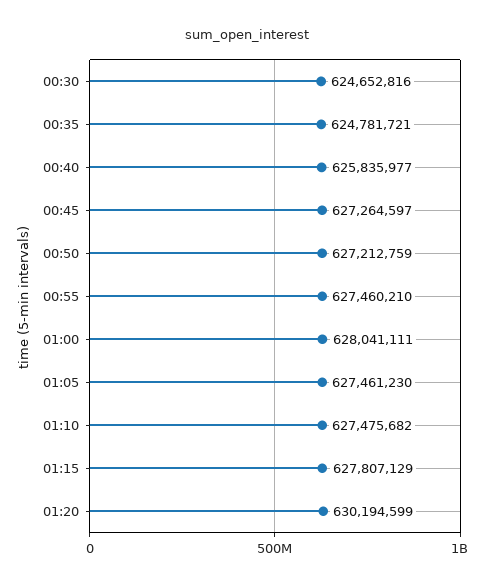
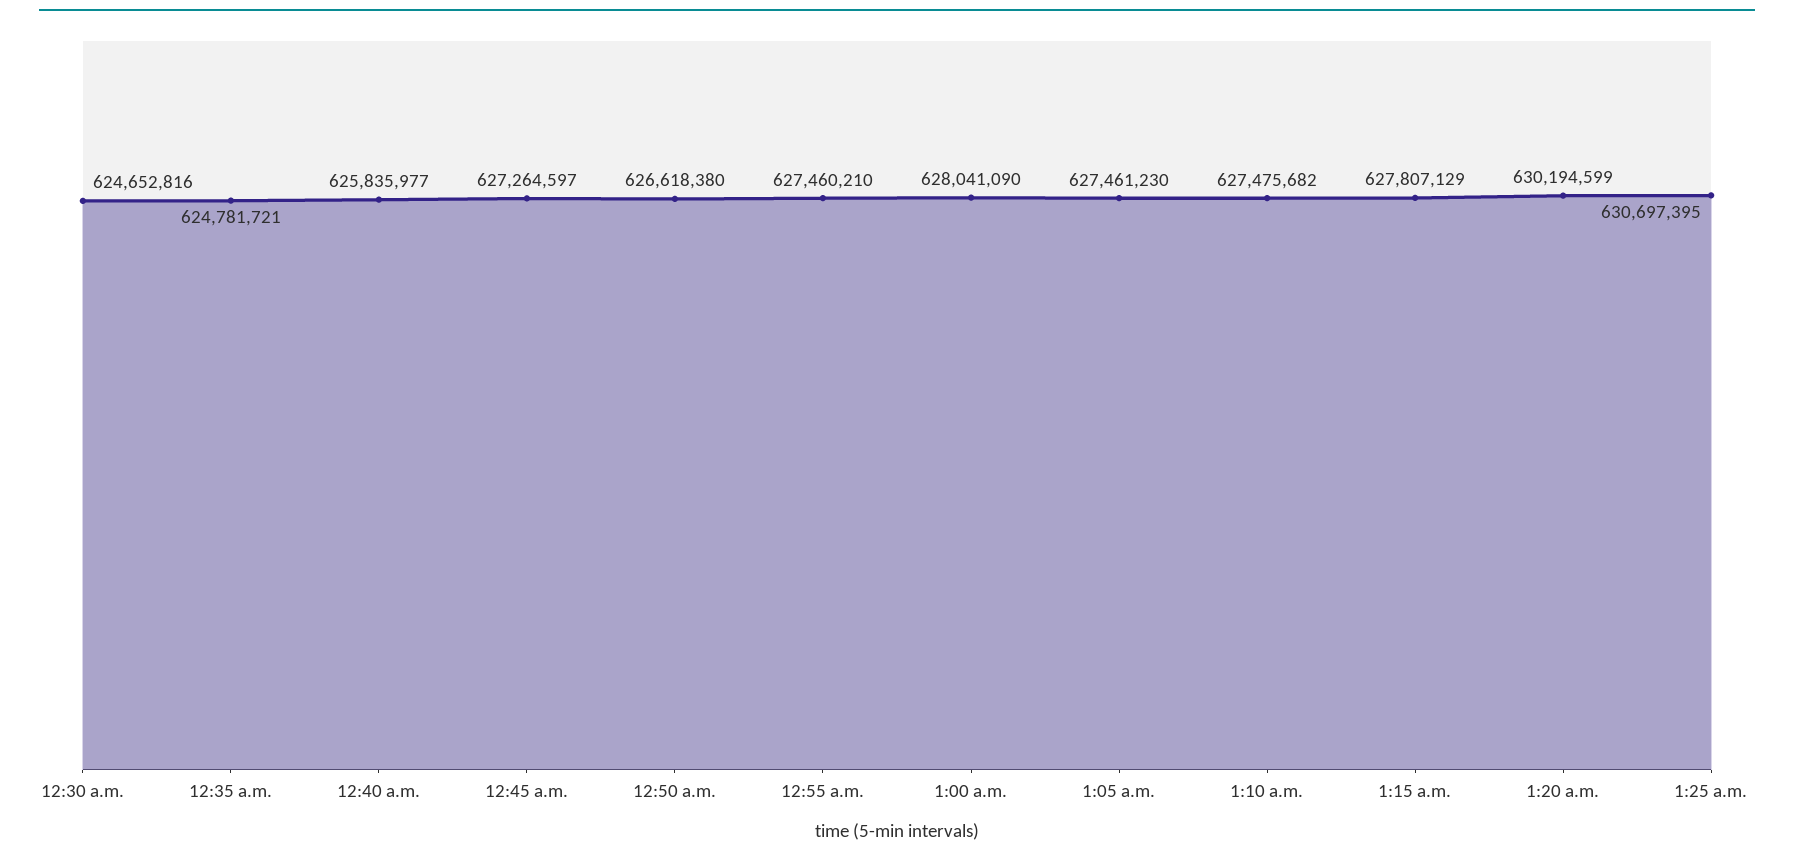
00:50: 627212759 -> 626618380
01:00: 628041111 -> 628041090
1:25 a.m.: none -> 630697395

